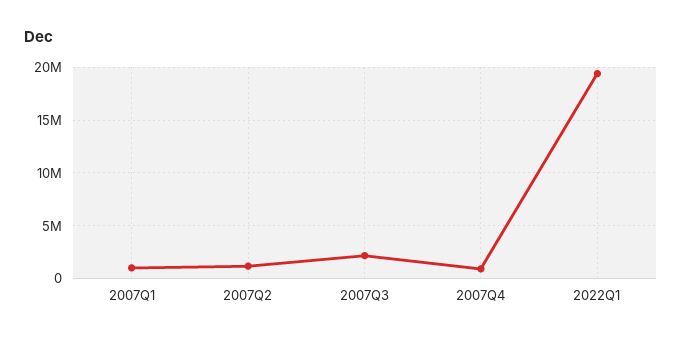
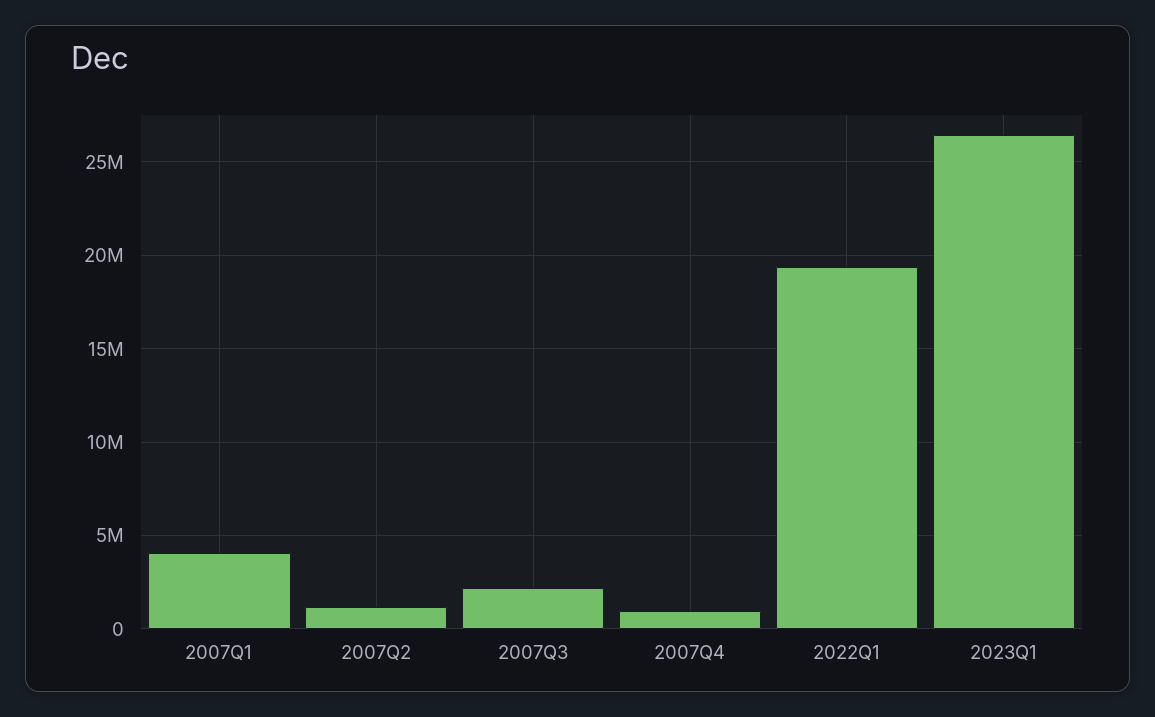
2007Q1: 1000000 -> 4000000
2023Q1: none -> 26500000

